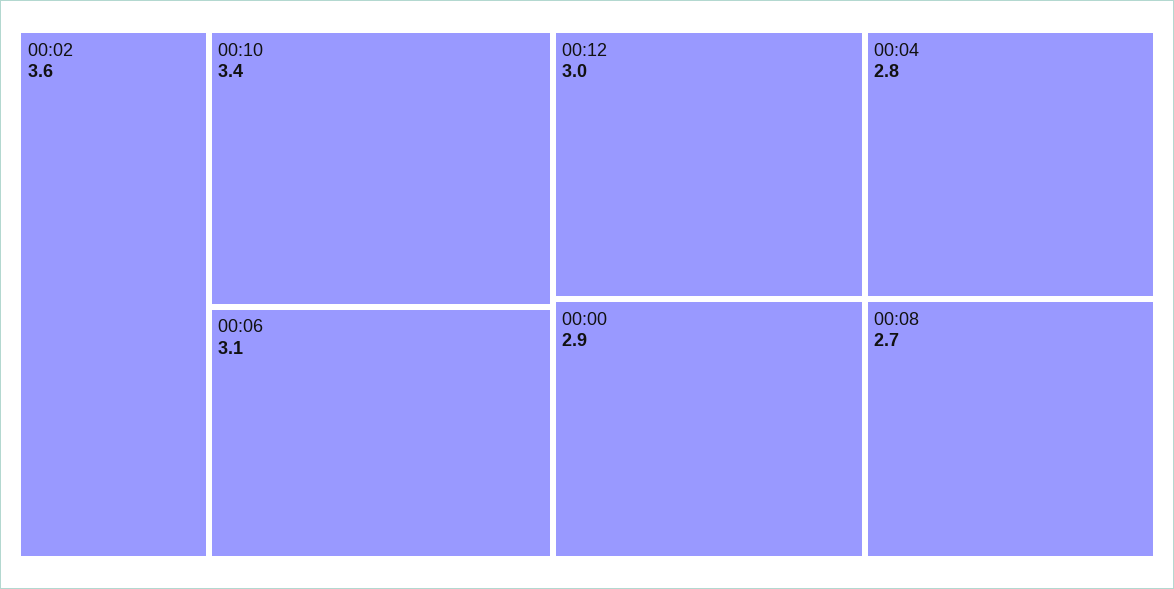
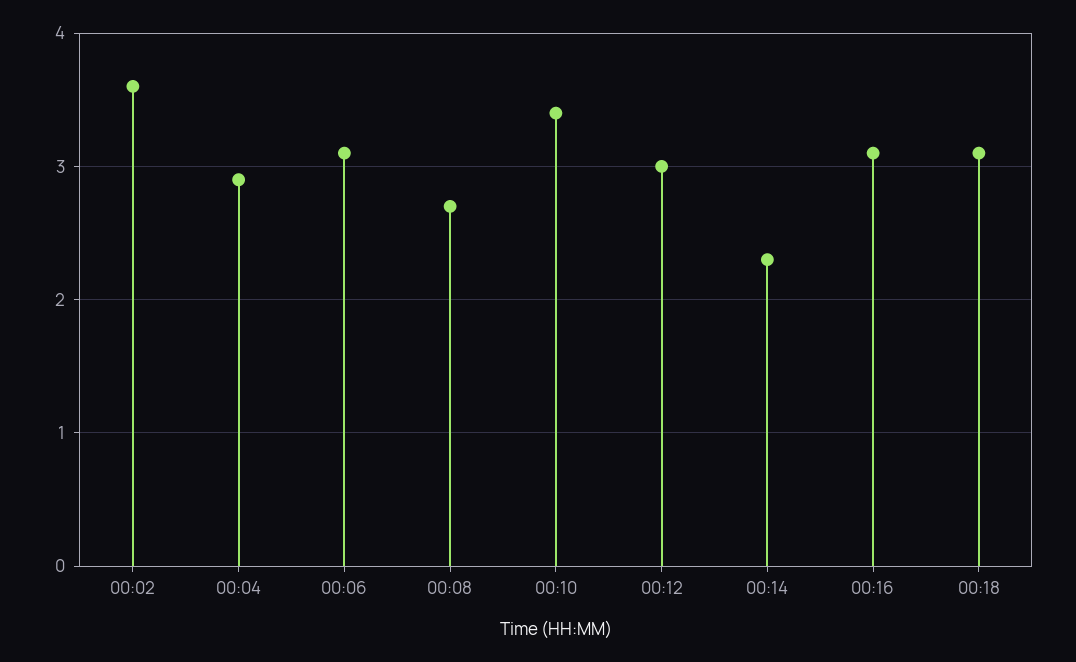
00:00: 2.9 -> none
00:04: 2.8 -> 2.9
00:14: none -> 2.3
00:16: none -> 3.1
00:18: none -> 3.1

